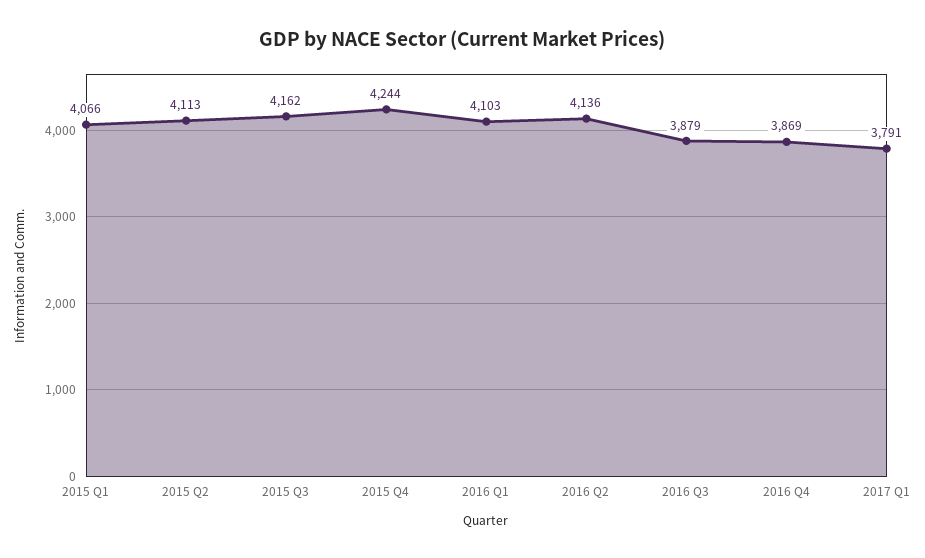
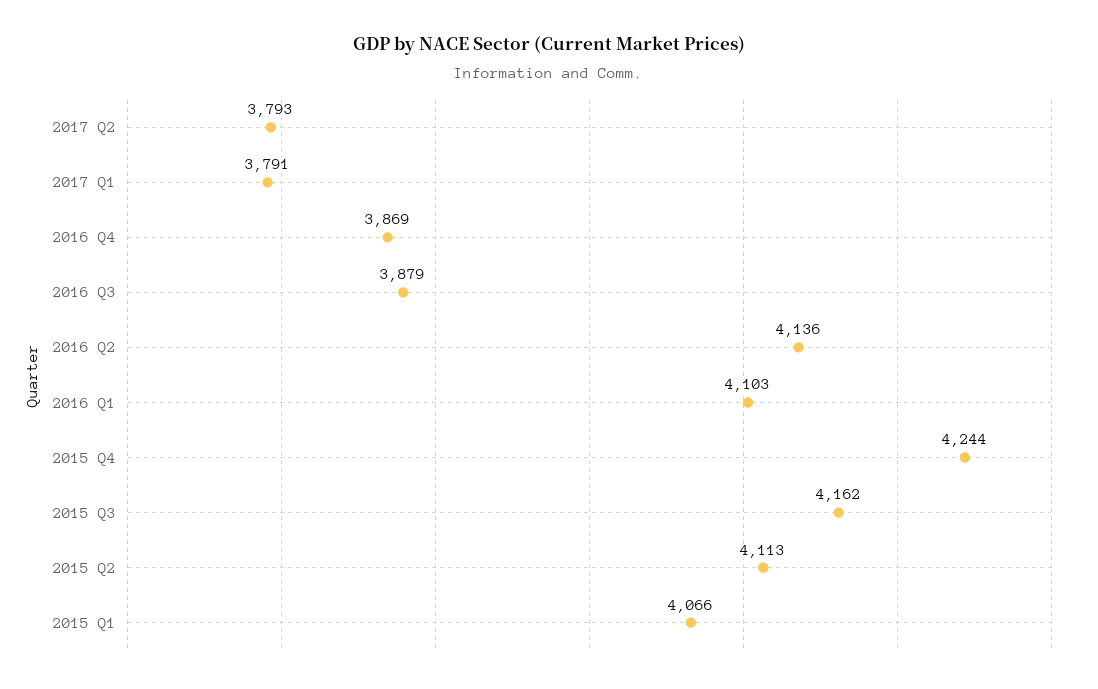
2017 Q2: none -> 3793

